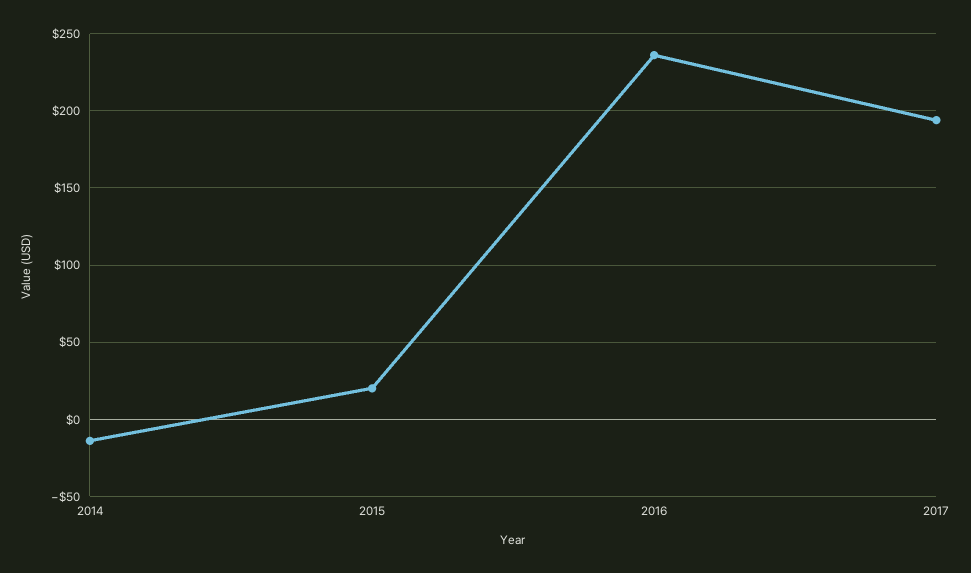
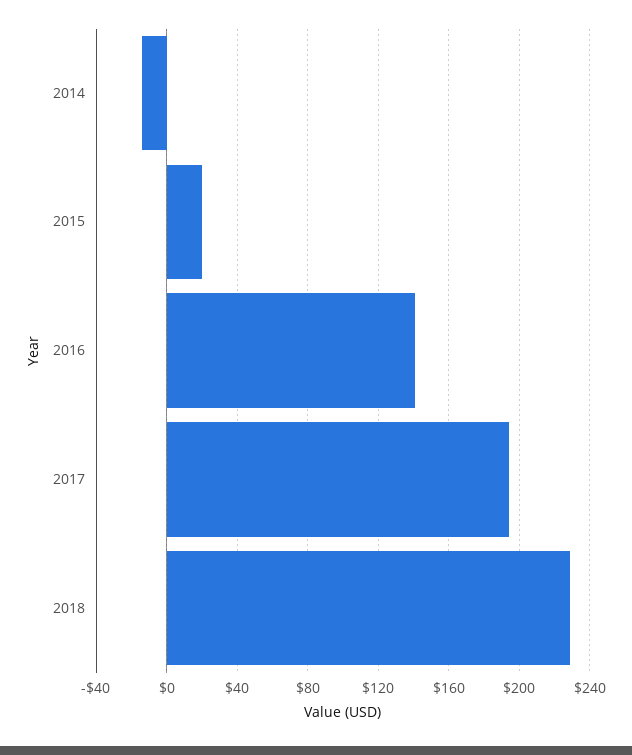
2016: 235 -> 140
2018: none -> 230

